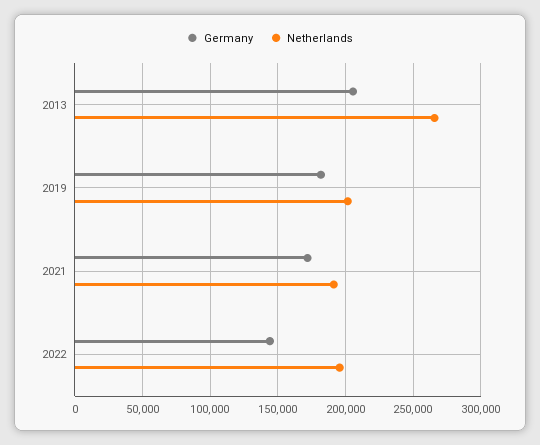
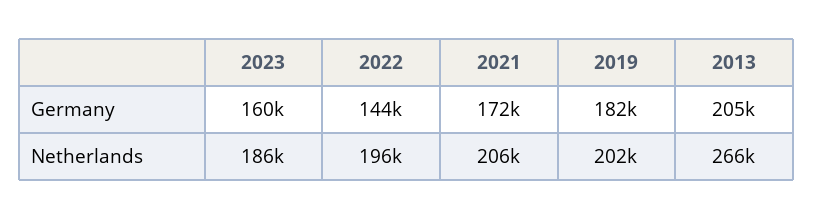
Netherlands, 2021: 190000 -> 206000
Germany, 2023: none -> 160000
Netherlands, 2023: none -> 186000

